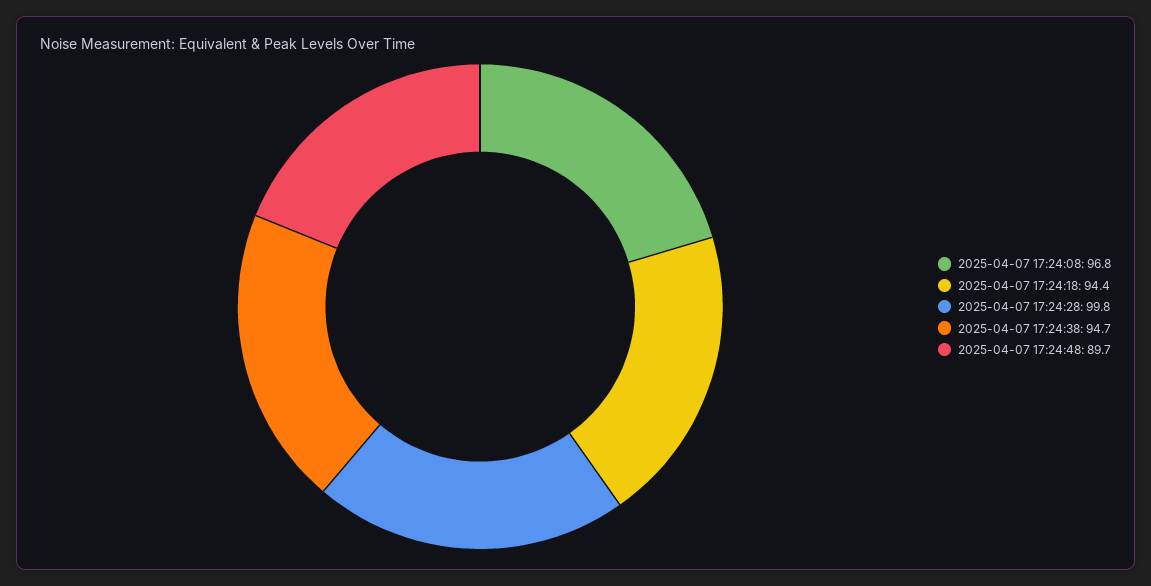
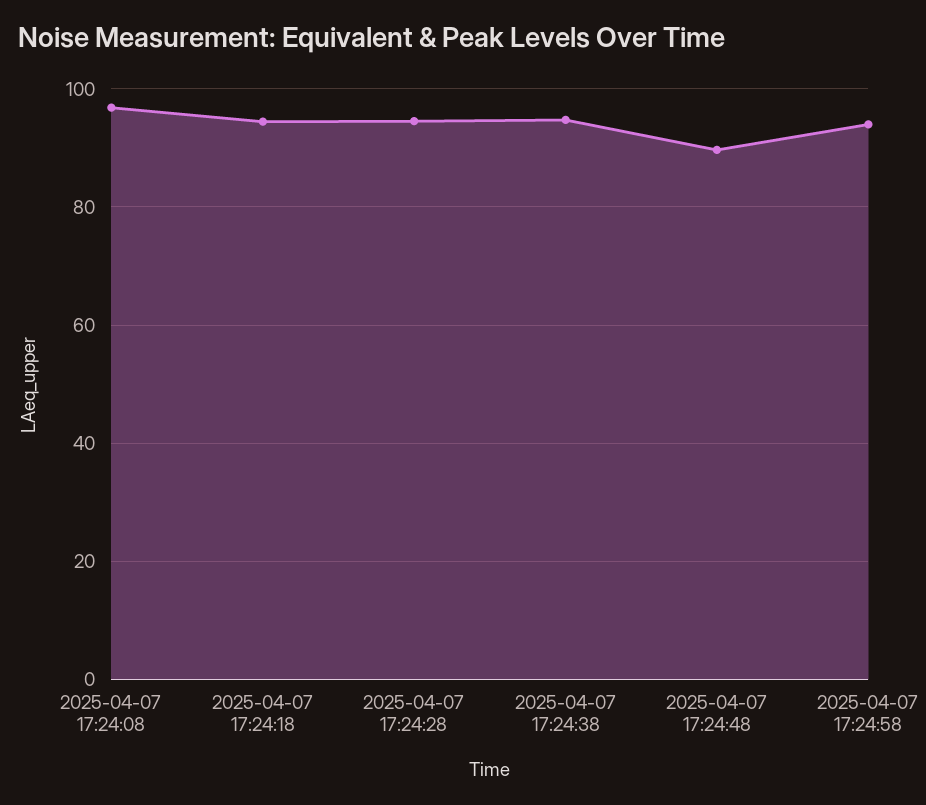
2025-04-07 17:24:28: 99.8 -> 94
2025-04-07 17:24:58: none -> 94

